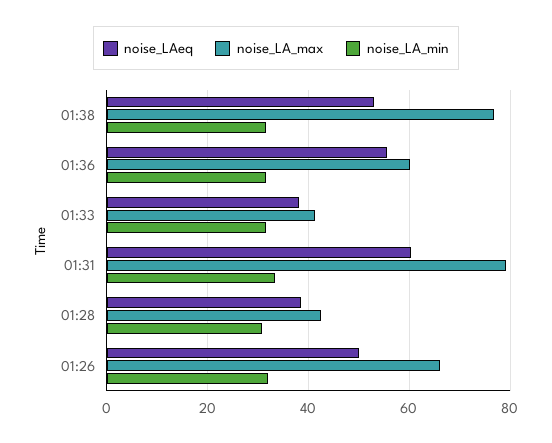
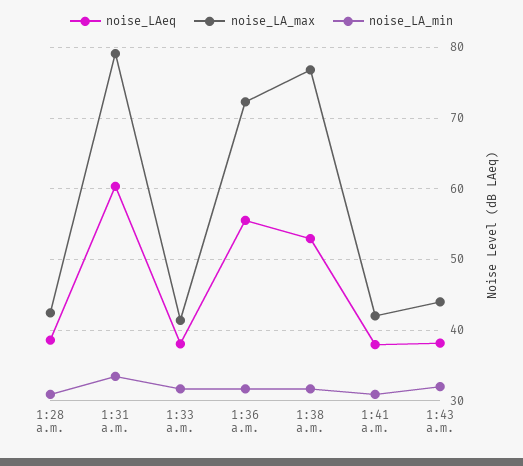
noise_LA_max, 01:36: 60 -> 72
noise_LAeq, 01:26: 50 -> none
noise_LA_max, 01:26: 66 -> none
noise_LA_min, 01:26: 32 -> none
noise_LAeq, 1:41 a.m.: none -> 38
noise_LA_max, 1:41 a.m.: none -> 42
noise_LA_min, 1:41 a.m.: none -> 31
noise_LAeq, 1:43 a.m.: none -> 38
noise_LA_max, 1:43 a.m.: none -> 44
noise_LA_min, 1:43 a.m.: none -> 32

